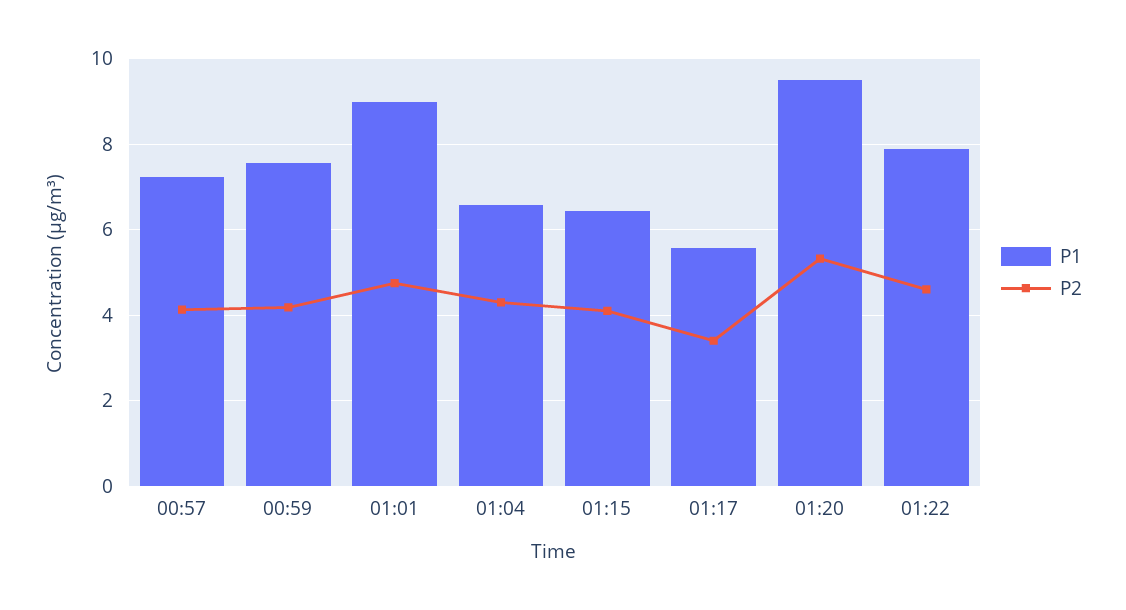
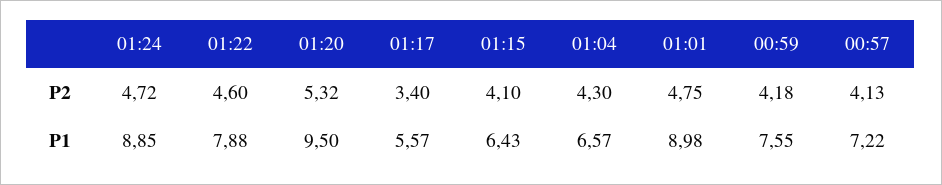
P2, 01:24: none -> 4.72
P1, 01:24: none -> 8.85

